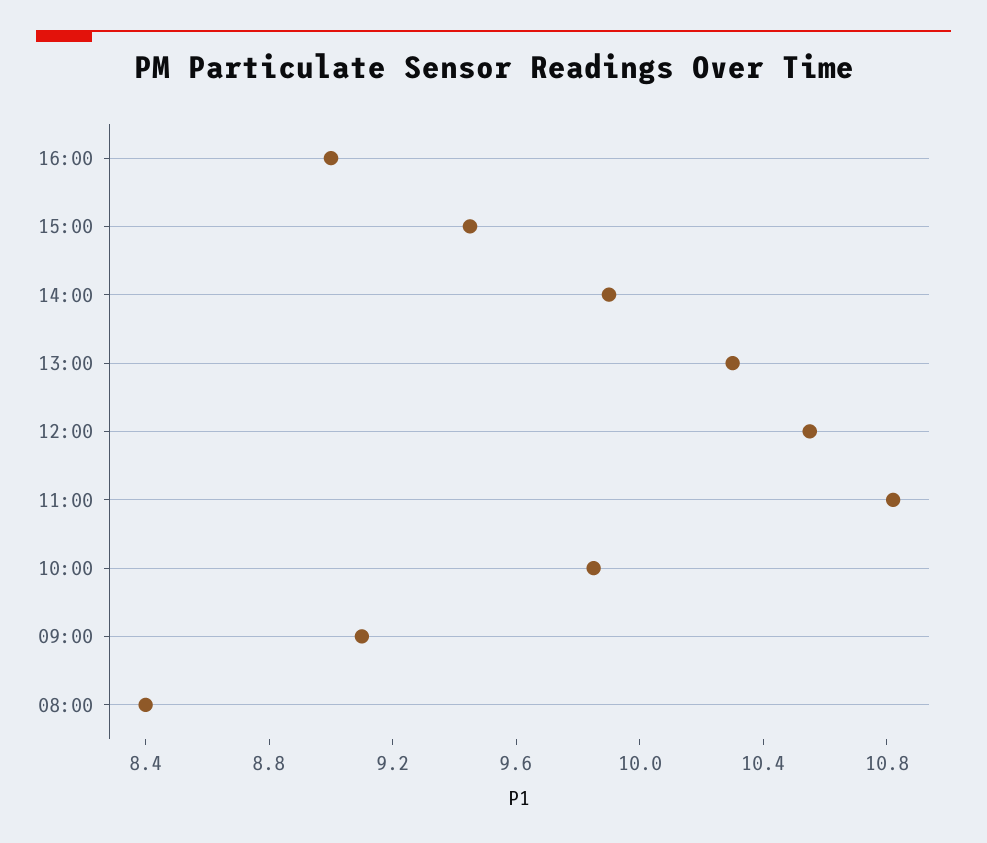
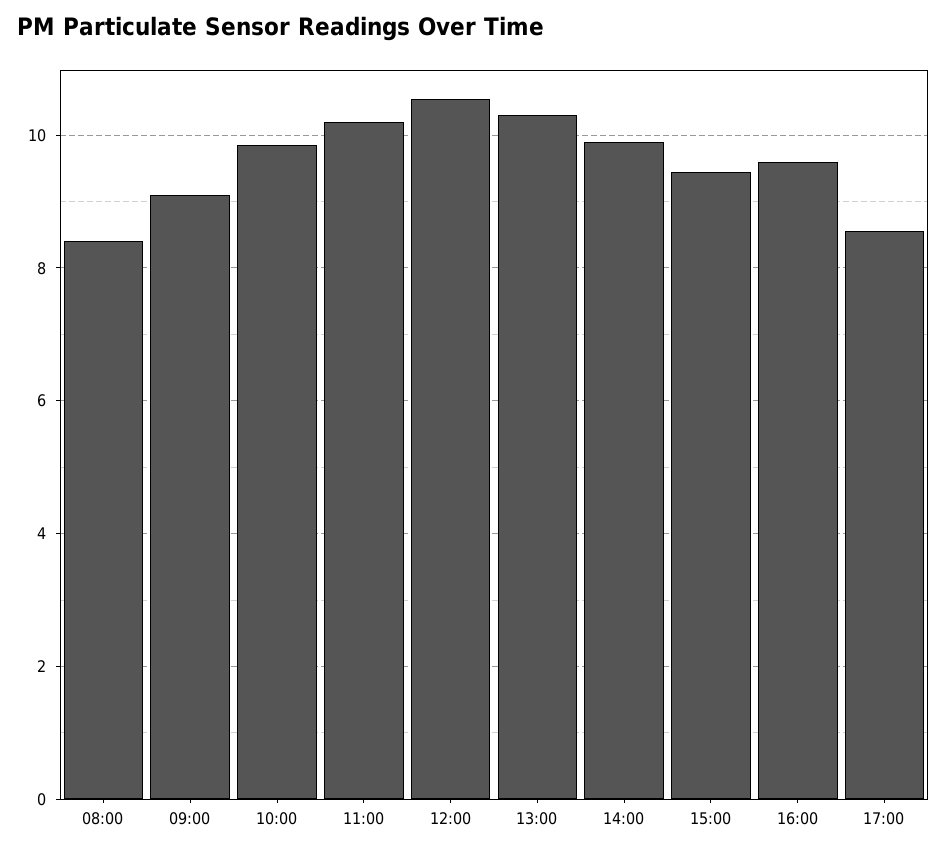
16:00: 9 -> 9.6
11:00: 10.8 -> 10.2
17:00: none -> 8.6

